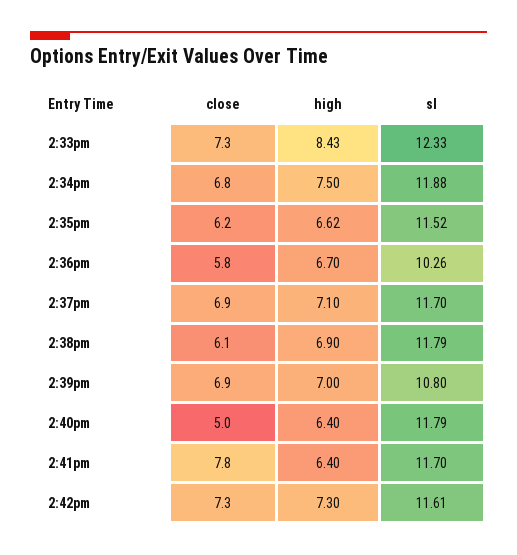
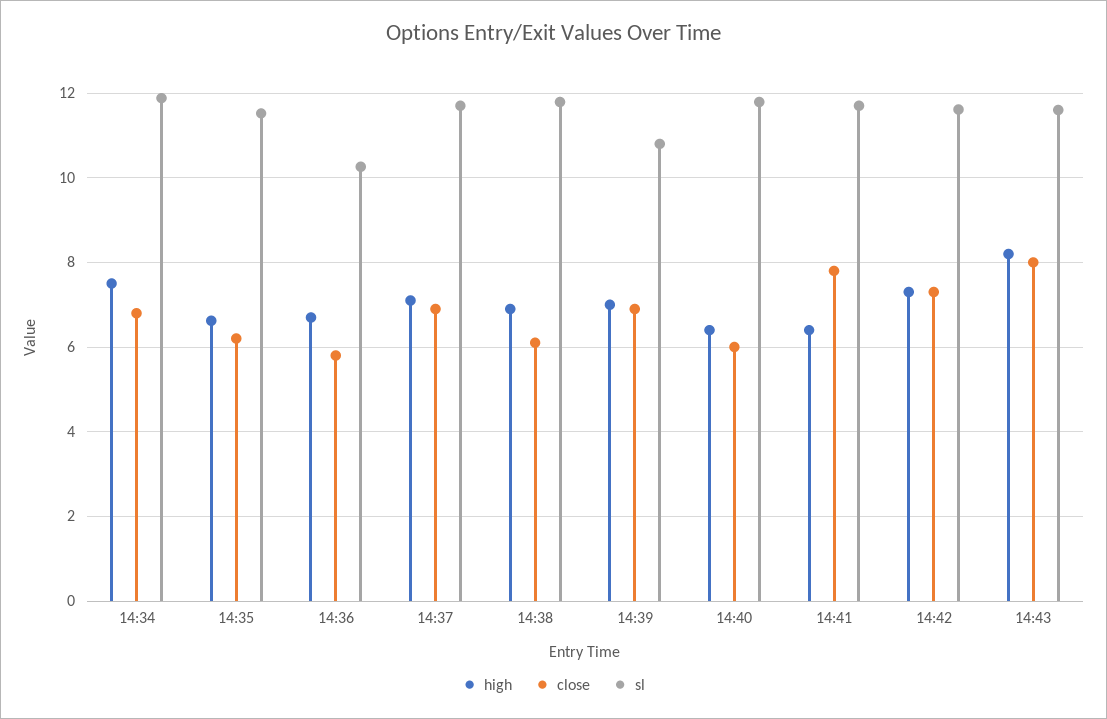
close, 2:33pm: 7.3 -> none
high, 2:33pm: 8.43 -> none
sl, 2:33pm: 12.33 -> none
close, 2:40pm: 5 -> 6
high, 14:43: none -> 8.2
close, 14:43: none -> 8
sl, 14:43: none -> 11.6

